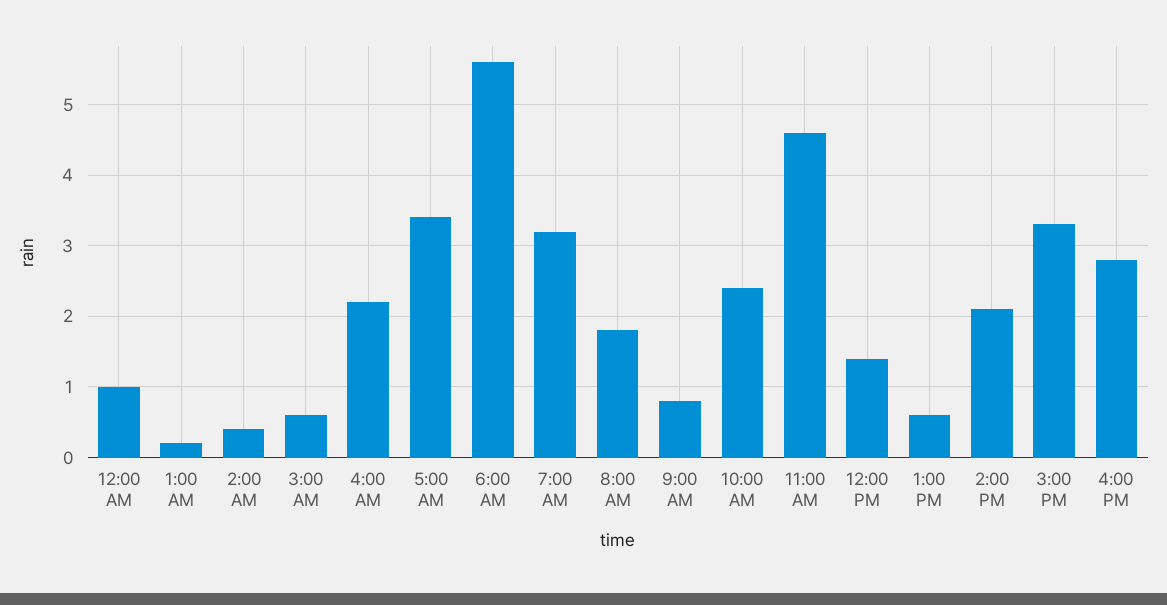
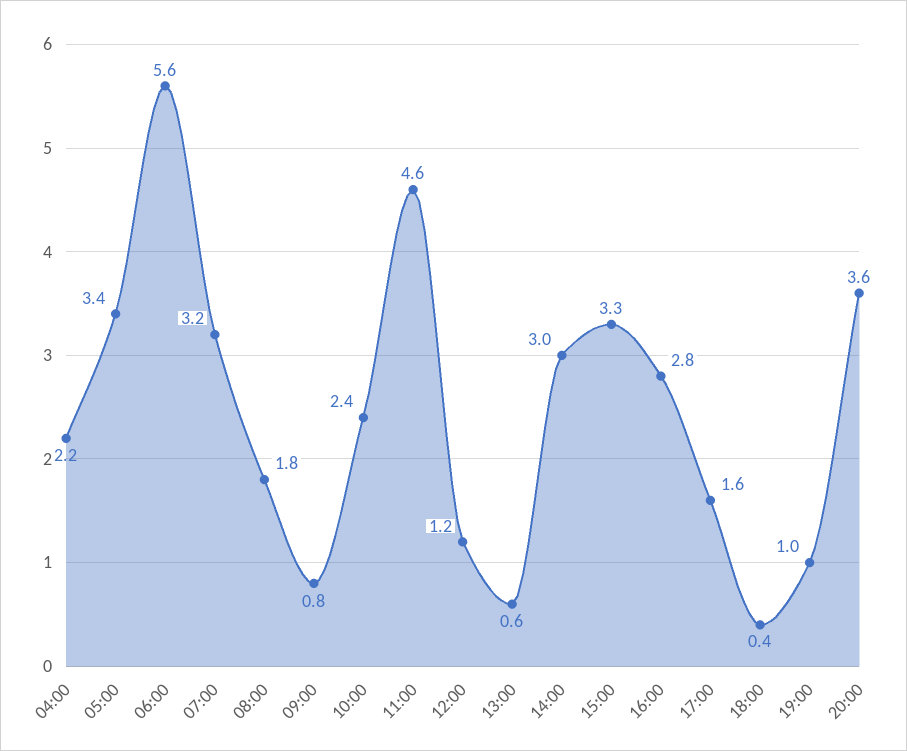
12:00 AM: 1 -> none
1:00 AM: 0.2 -> none
2:00 AM: 0.4 -> none
3:00 AM: 0.6 -> none
12:00 PM: 1.4 -> 1.2
2:00 PM: 2.1 -> 3
17:00: none -> 1.6
18:00: none -> 0.4
19:00: none -> 1
20:00: none -> 3.6

